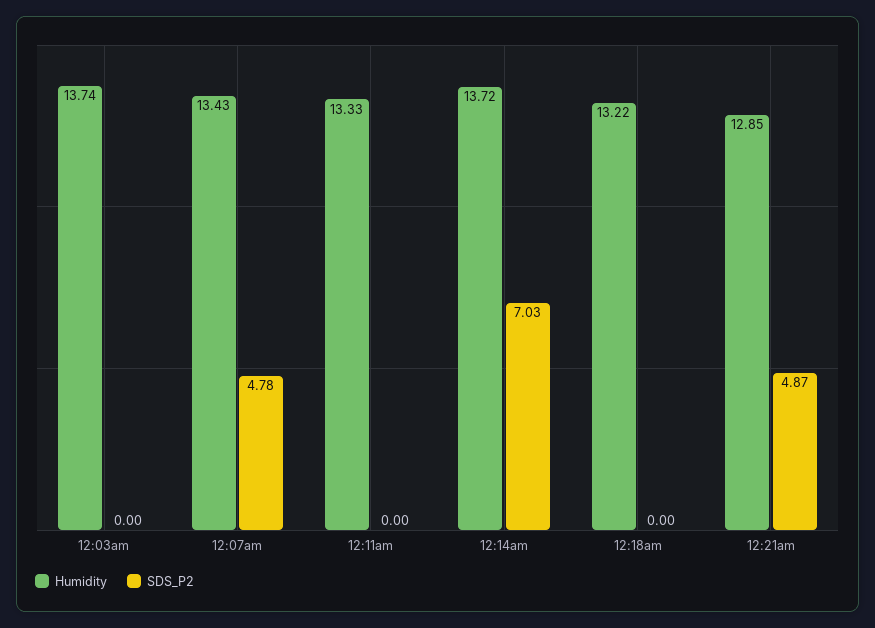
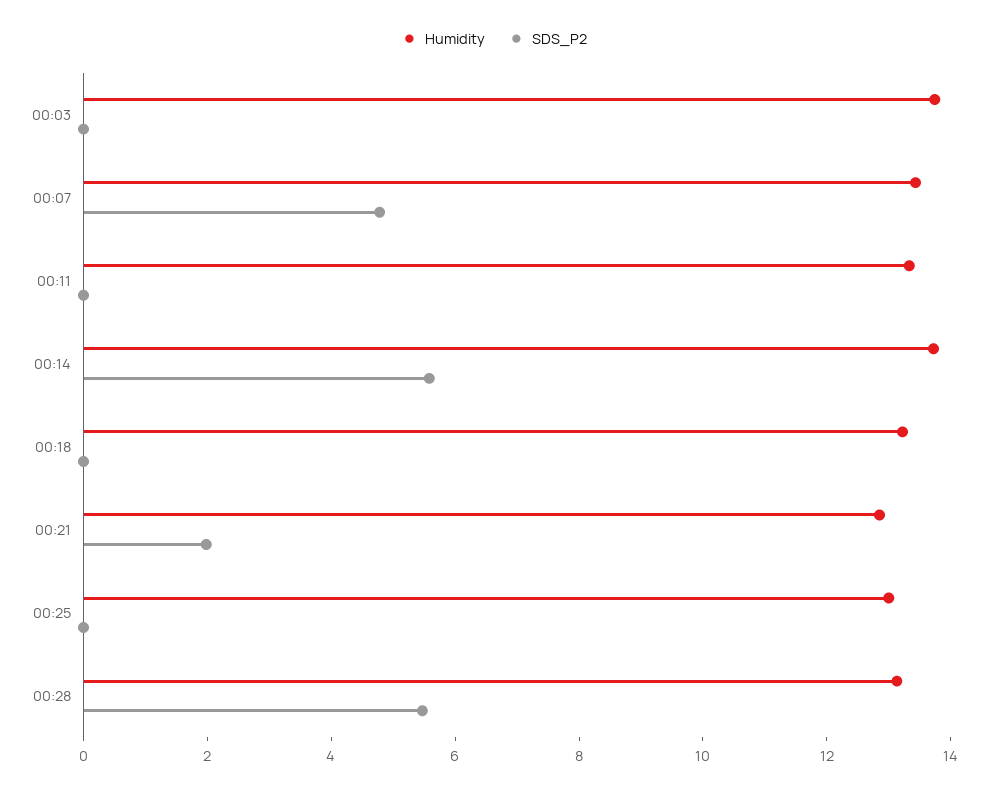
SDS_P2, 12:14am: 7.03 -> 5.5
SDS_P2, 12:21am: 4.87 -> 2
Humidity, 00:25: none -> 13
SDS_P2, 00:25: none -> 0
Humidity, 00:28: none -> 13
SDS_P2, 00:28: none -> 5.5

